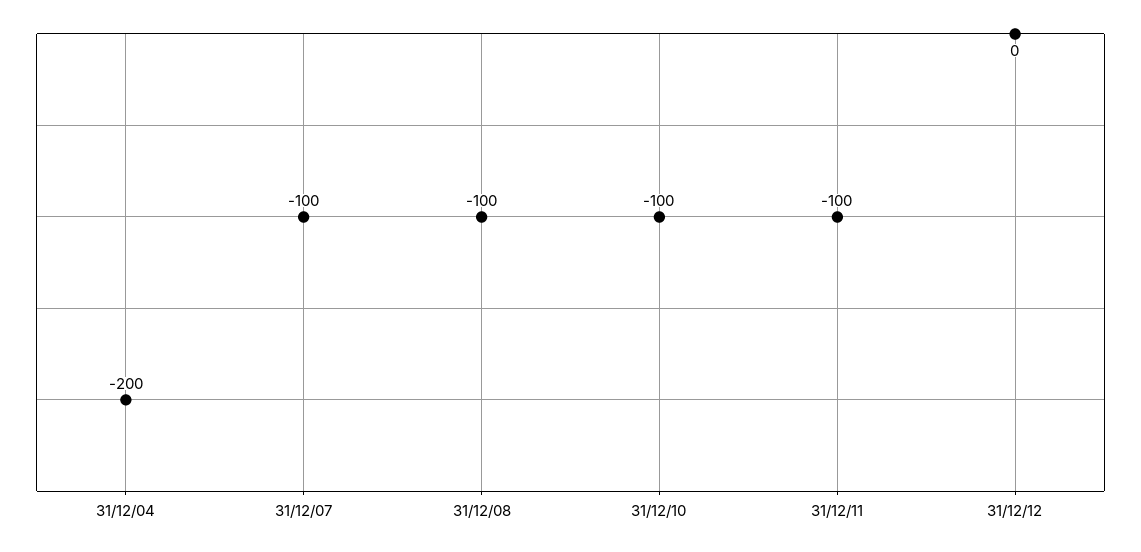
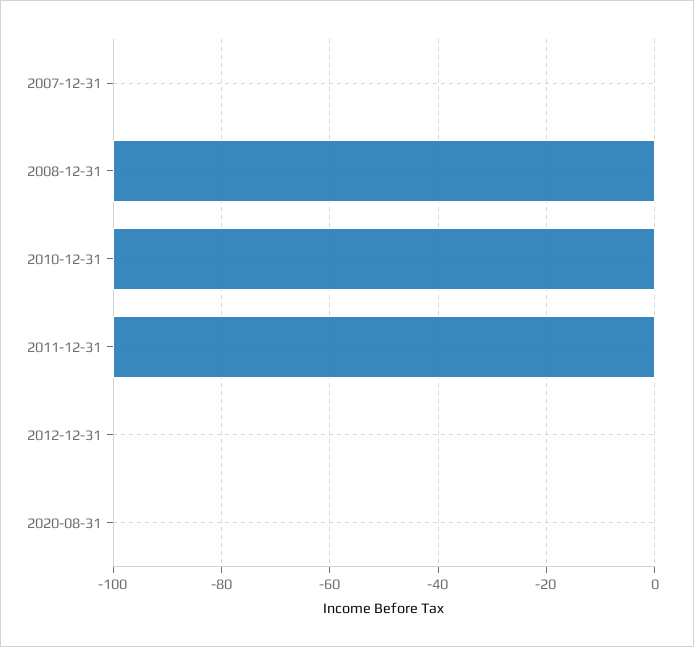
31/12/04: -200 -> none
31/12/07: -100 -> 0
2020-08-31: none -> 0

